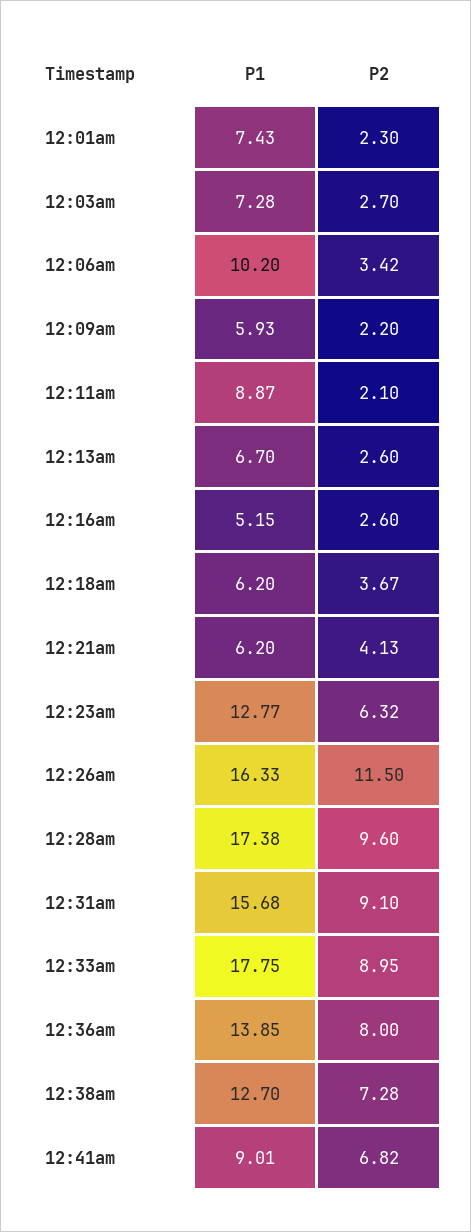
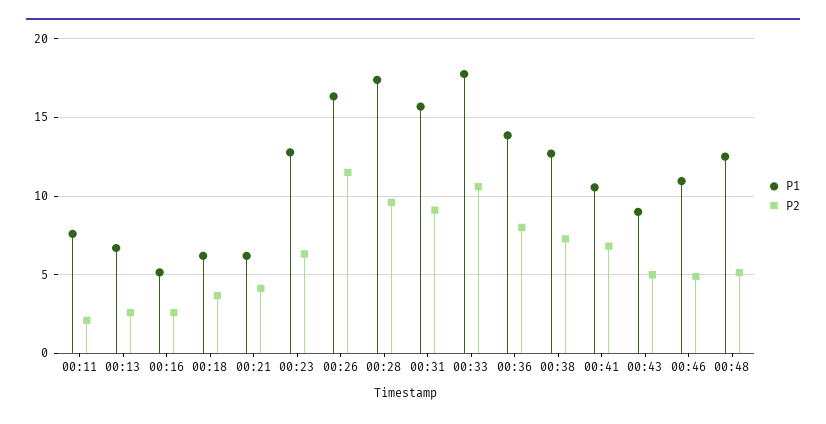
P1, 12:01am: 7.43 -> none
P2, 12:01am: 2.3 -> none
P1, 12:03am: 7.28 -> none
P2, 12:03am: 2.7 -> none
P1, 12:06am: 10.2 -> none
P2, 12:06am: 3.42 -> none
P1, 12:09am: 5.93 -> none
P2, 12:09am: 2.2 -> none
P1, 12:11am: 8.87 -> 7.5
P2, 12:33am: 8.95 -> 10.5
P1, 12:41am: 9.01 -> 10.5
P1, 00:43: none -> 9
P2, 00:43: none -> 5
P1, 00:46: none -> 11
P2, 00:46: none -> 5
P1, 00:48: none -> 12.5
P2, 00:48: none -> 5

